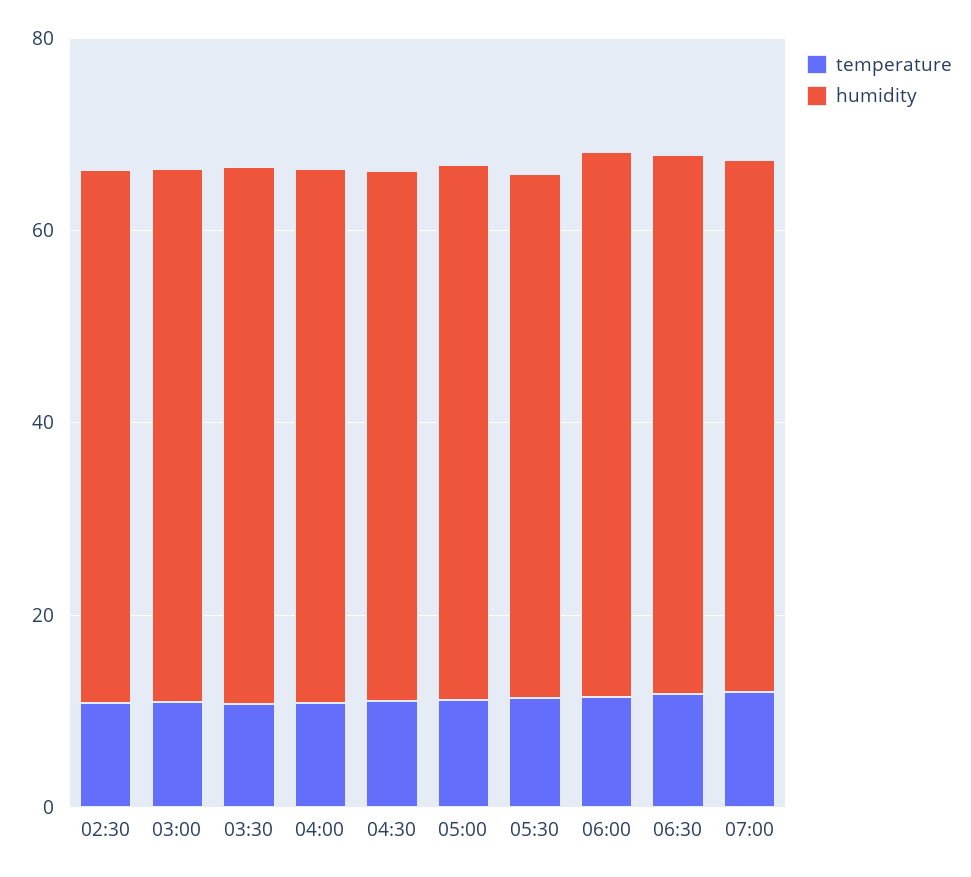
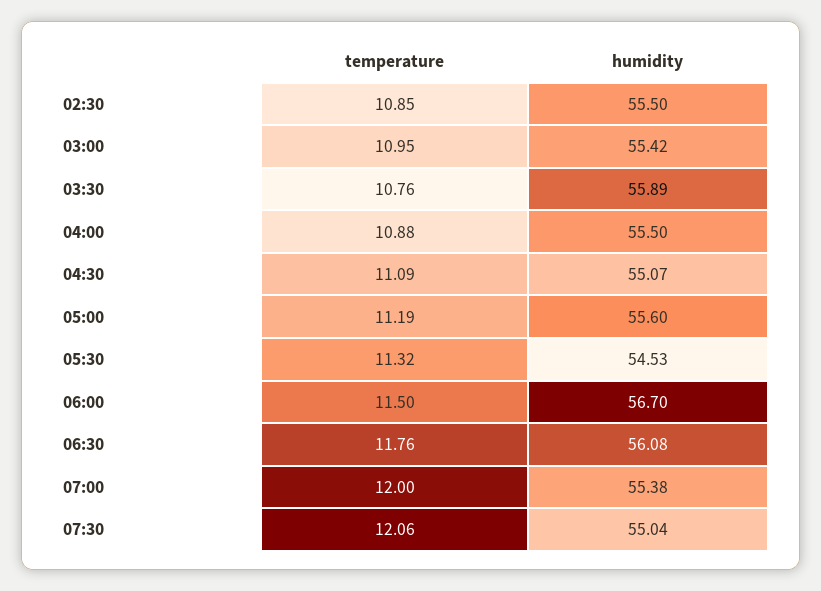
temperature, 07:30: none -> 12.06
humidity, 07:30: none -> 55.04

